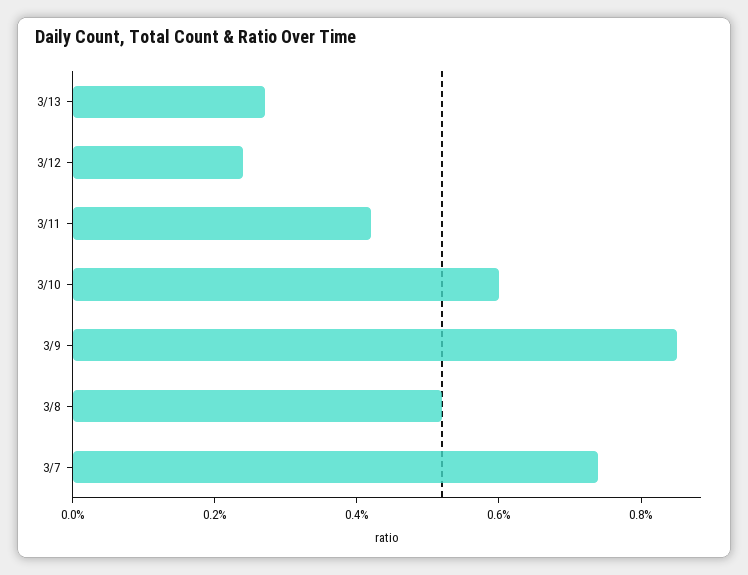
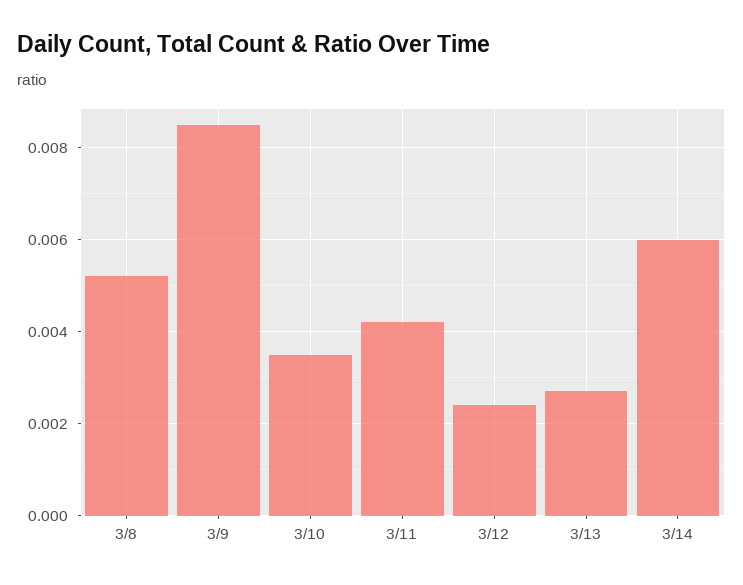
3/10: 0.006 -> 0.0035
3/7: 0.0075 -> none
3/14: none -> 0.006

